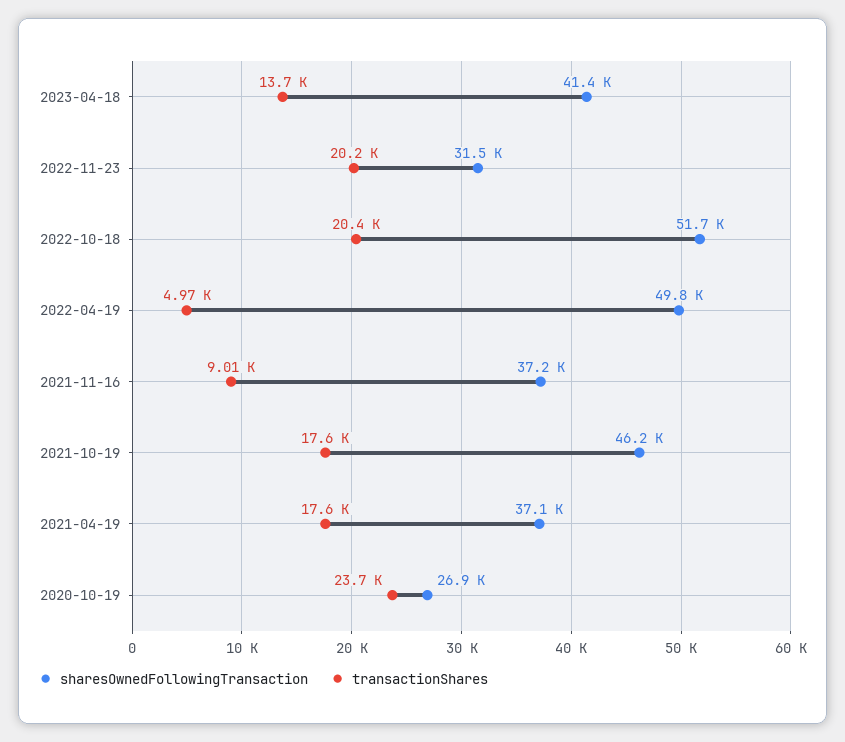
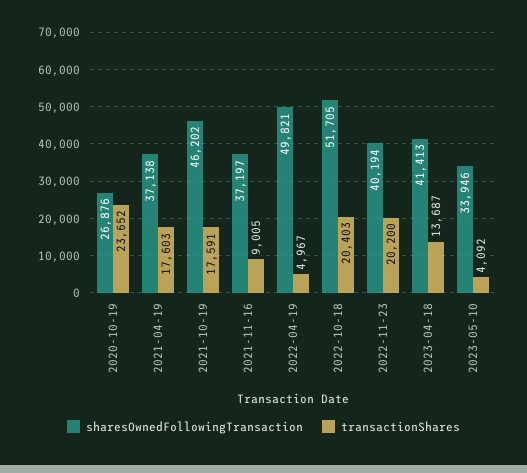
sharesOwnedFollowingTransaction, 2022-11-23: 31500 -> 40194
sharesOwnedFollowingTransaction, 2023-05-10: none -> 33946
transactionShares, 2023-05-10: none -> 4092

